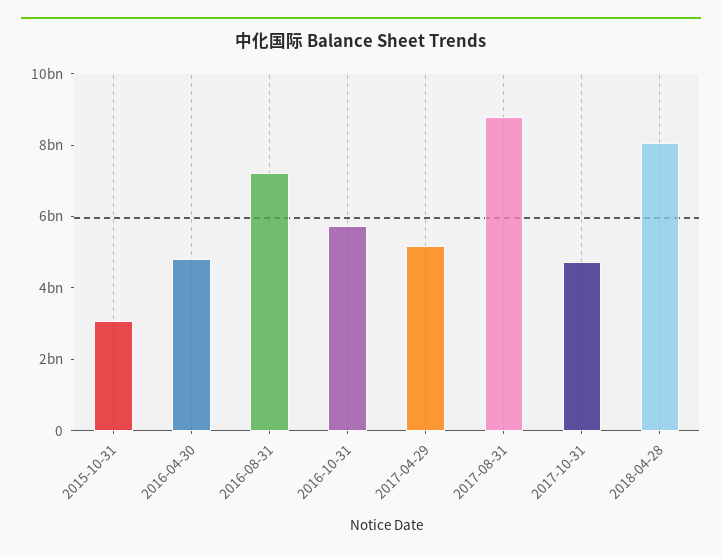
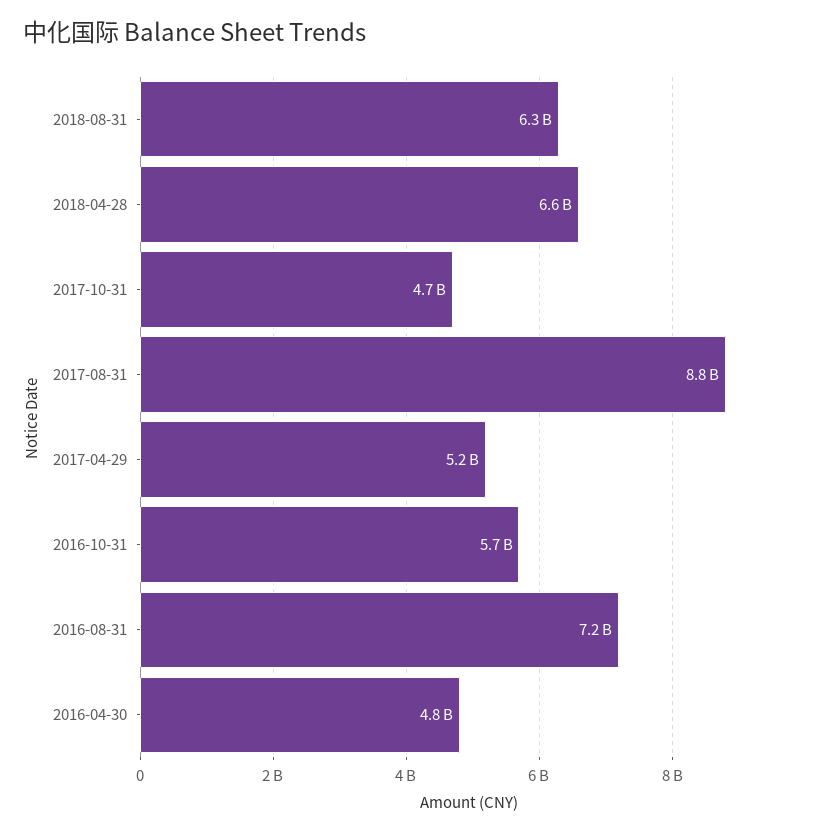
2015-10-31: 3000000000 -> none
2018-04-28: 8000000000 -> 6600000000
2018-08-31: none -> 6300000000

